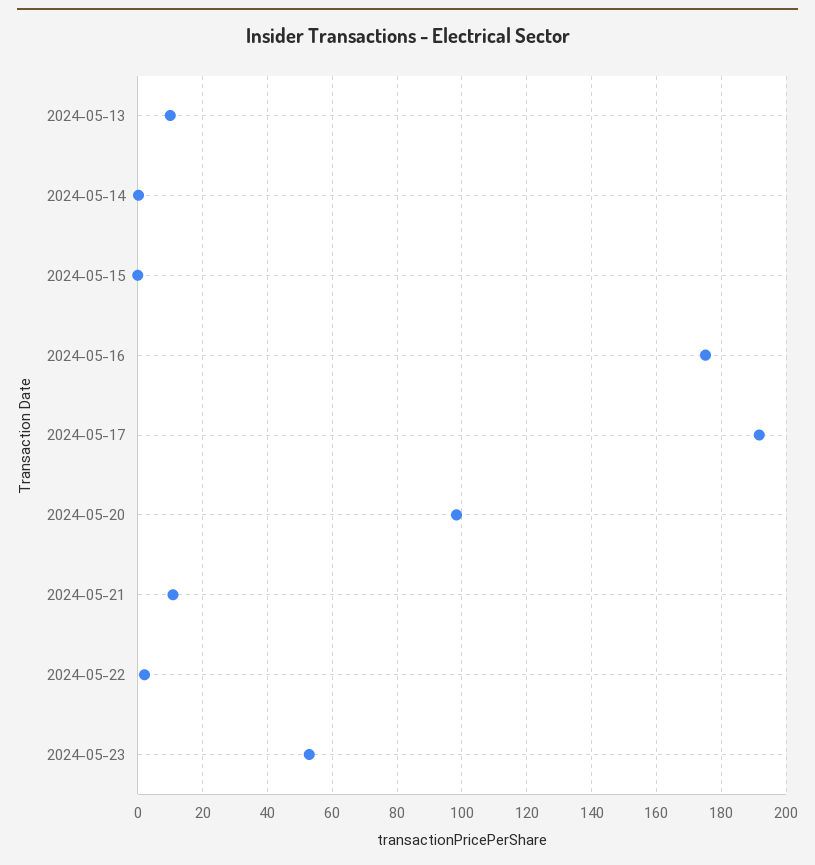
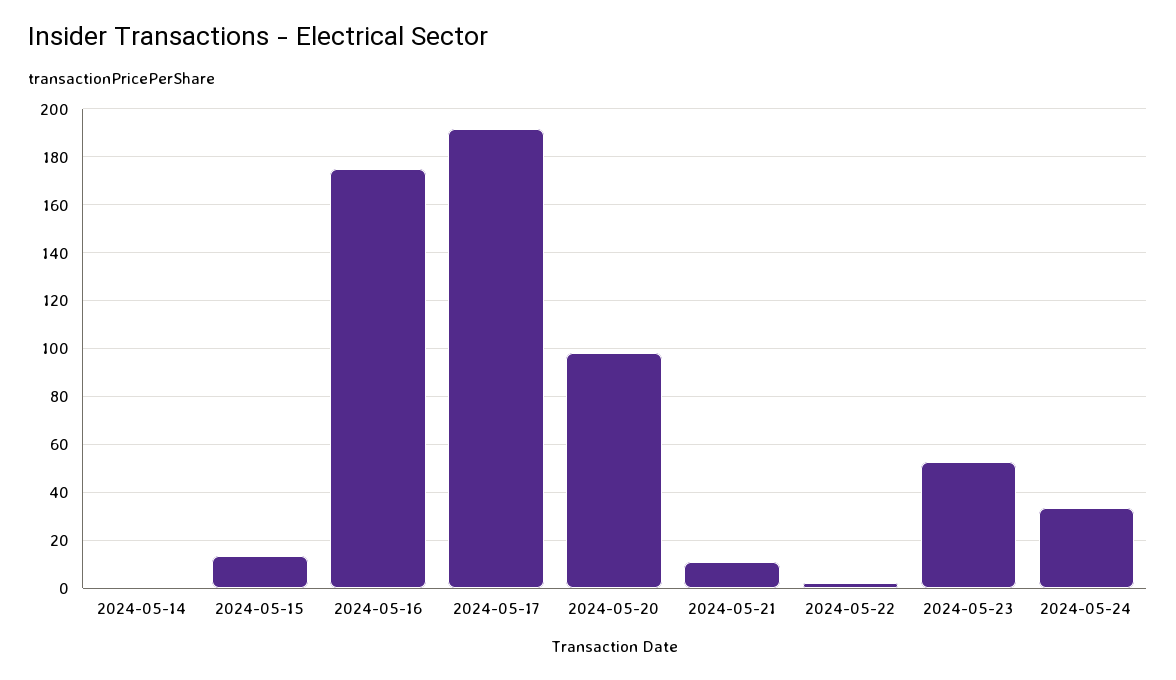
2024-05-13: 10 -> none
2024-05-15: 0 -> 15
2024-05-24: none -> 35

